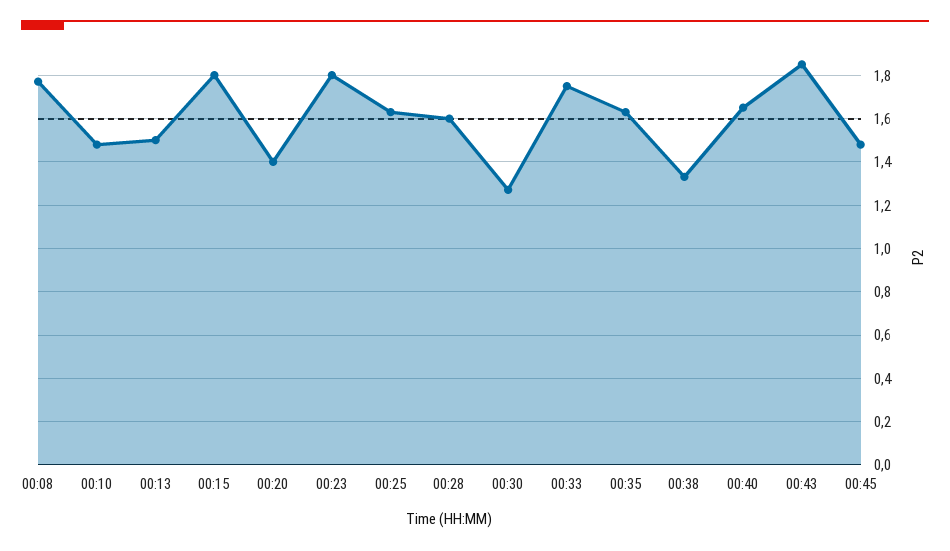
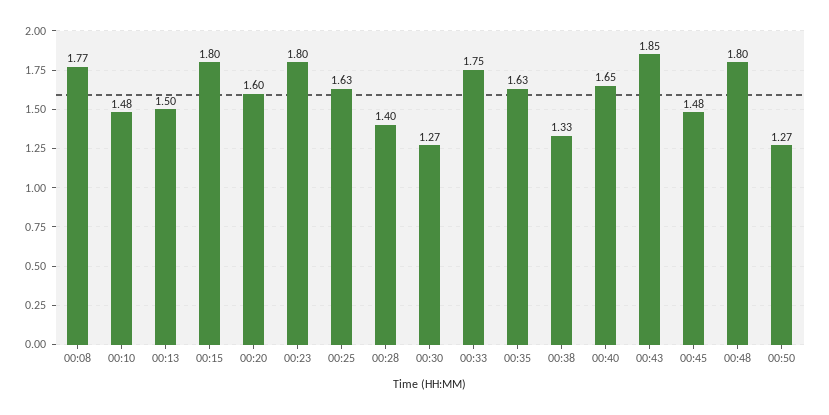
00:20: 1.4 -> 1.6
00:28: 1.6 -> 1.4
00:48: none -> 1.8
00:50: none -> 1.27

